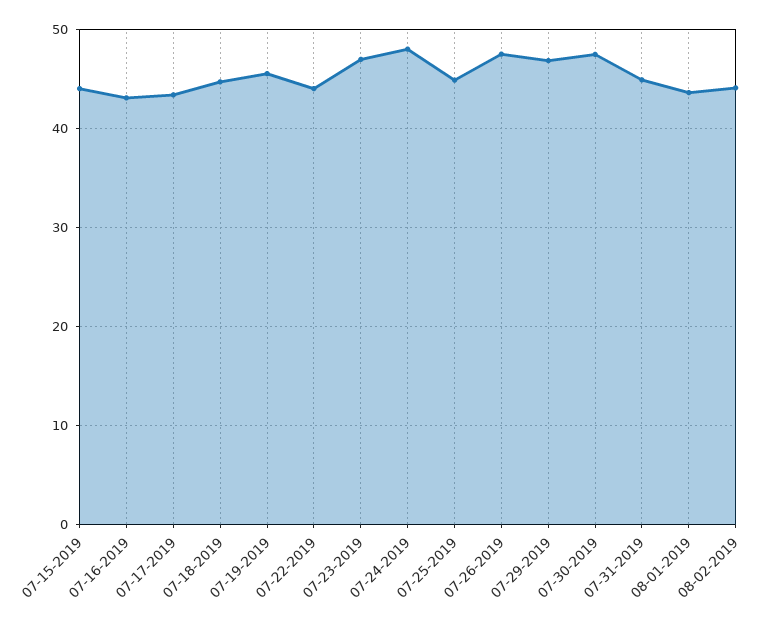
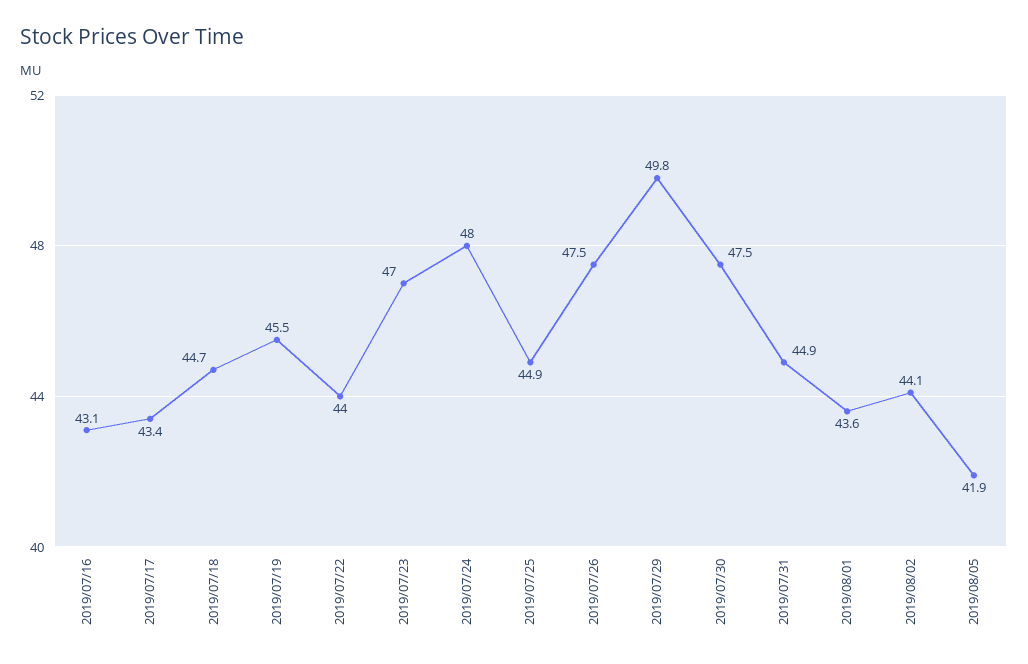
07-15-2019: 44 -> none
07-29-2019: 47 -> 49.8
2019/08/05: none -> 41.9

